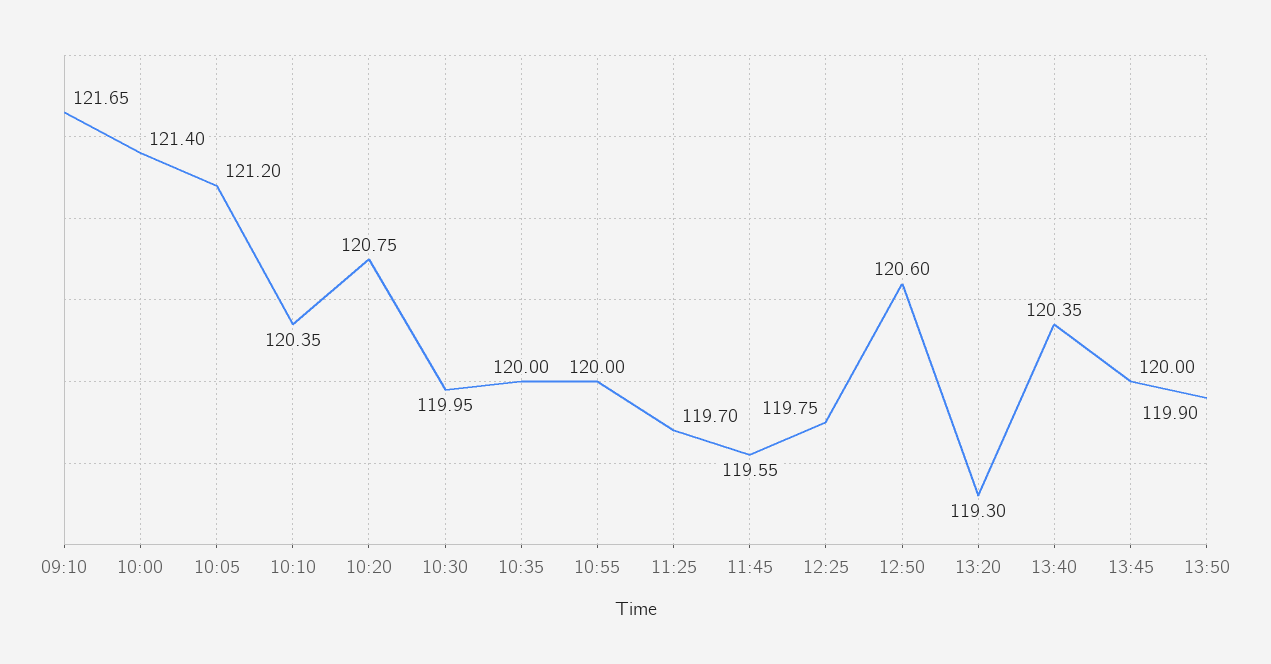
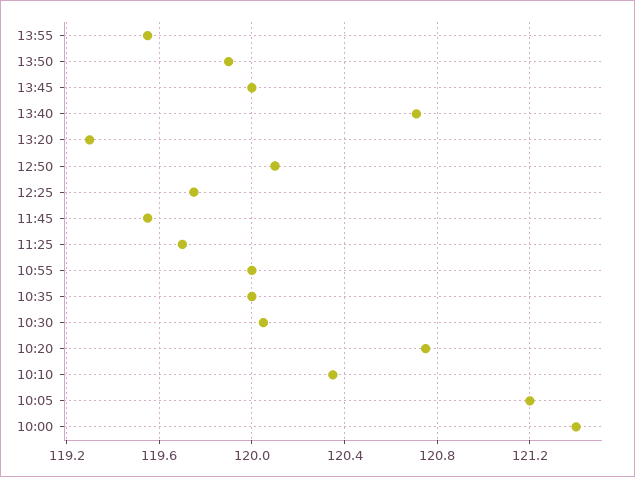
09:10: 121.65 -> none
10:30: 119.95 -> 120.05
12:50: 120.6 -> 120.1
13:40: 120.35 -> 120.7
13:55: none -> 119.55

